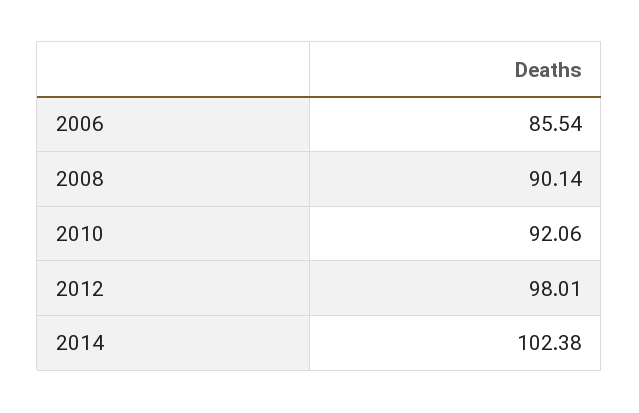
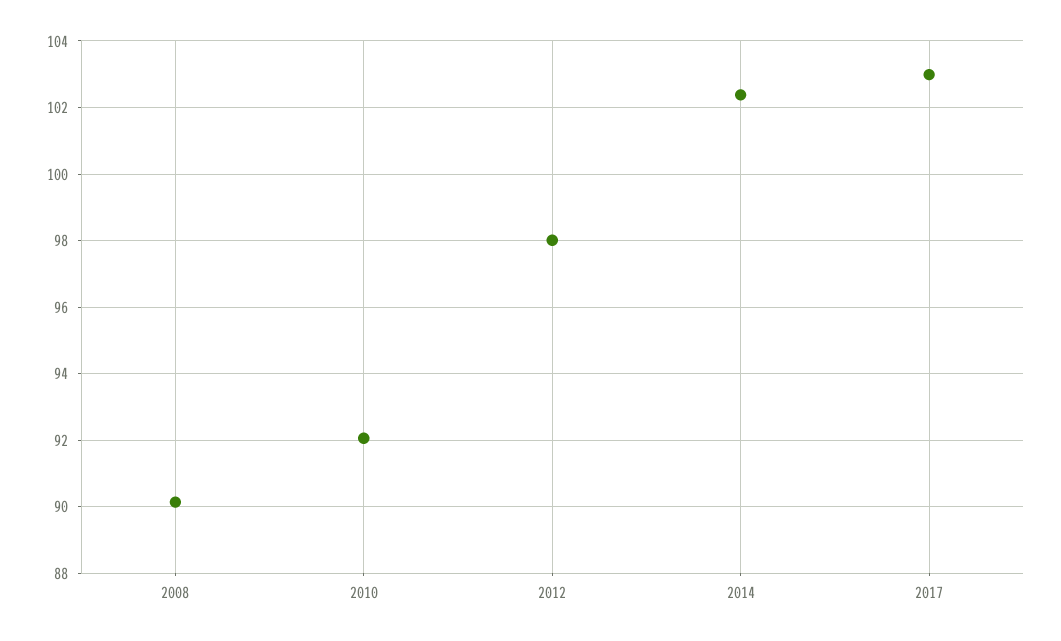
2006: 85.54 -> none
2017: none -> 103

